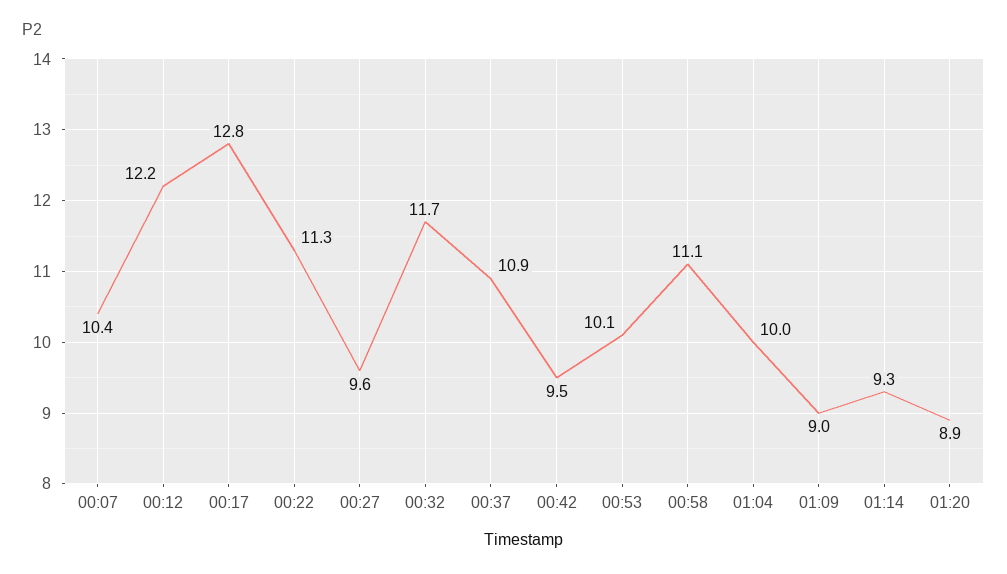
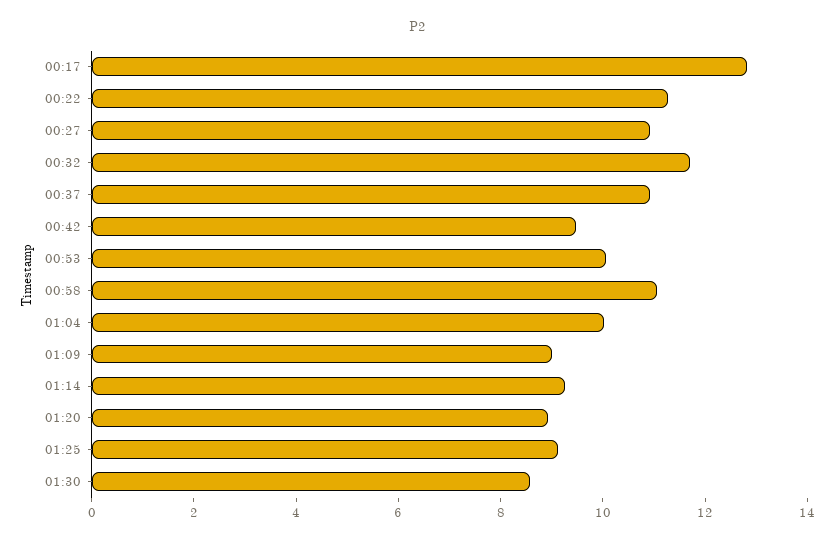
00:07: 10.4 -> none
00:12: 12.2 -> none
00:27: 9.6 -> 11
01:25: none -> 9
01:30: none -> 8.5

